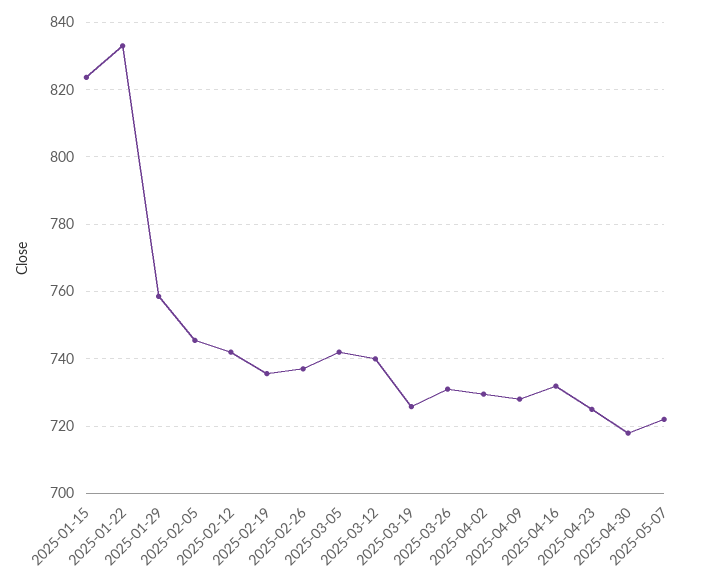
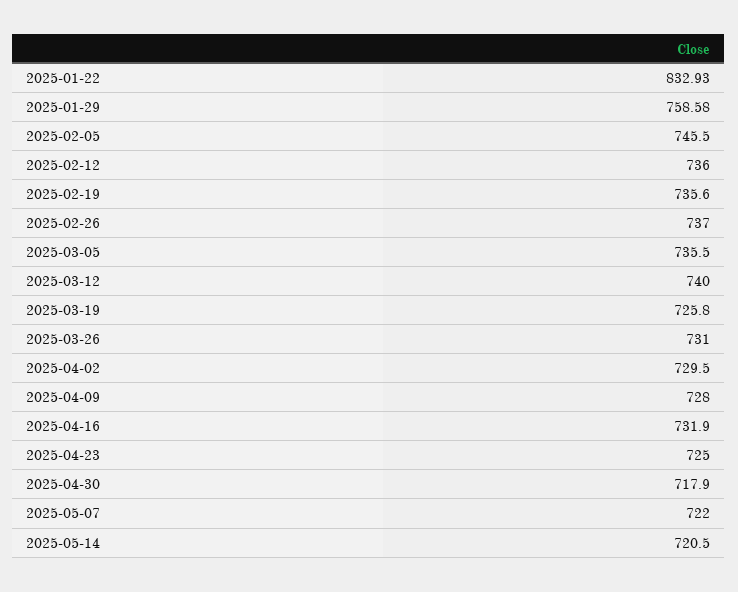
2025-01-15: 824 -> none
2025-02-12: 742 -> 736
2025-03-05: 742 -> 735.5
2025-05-14: none -> 720.5

